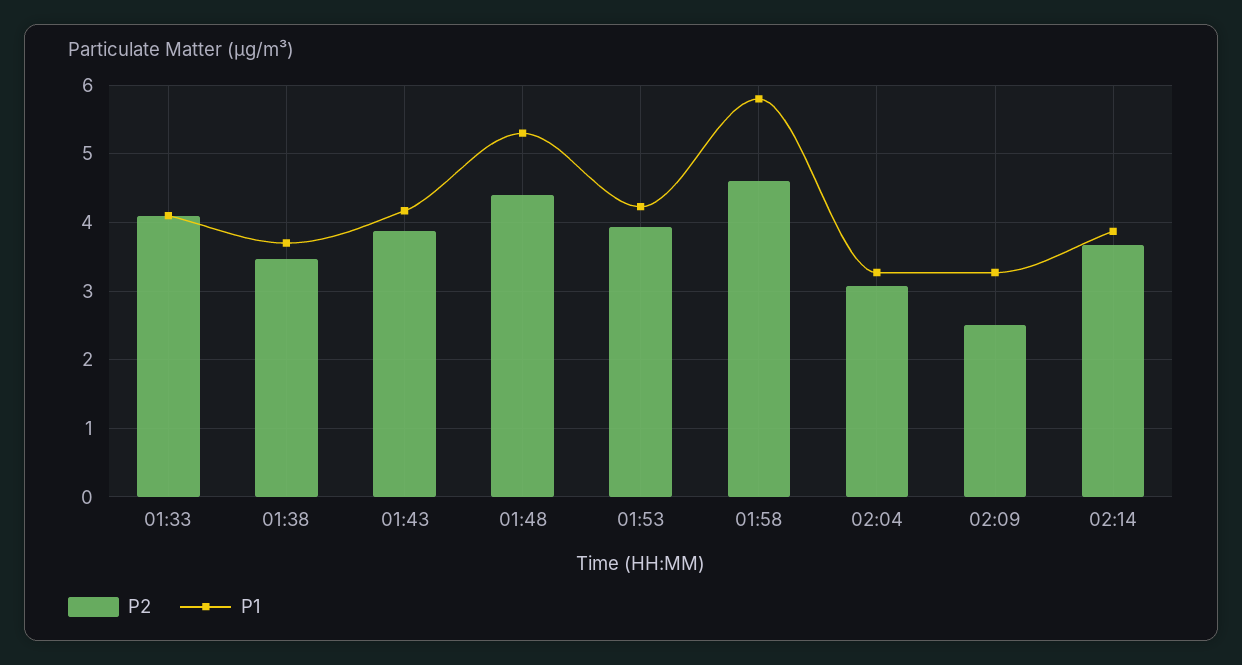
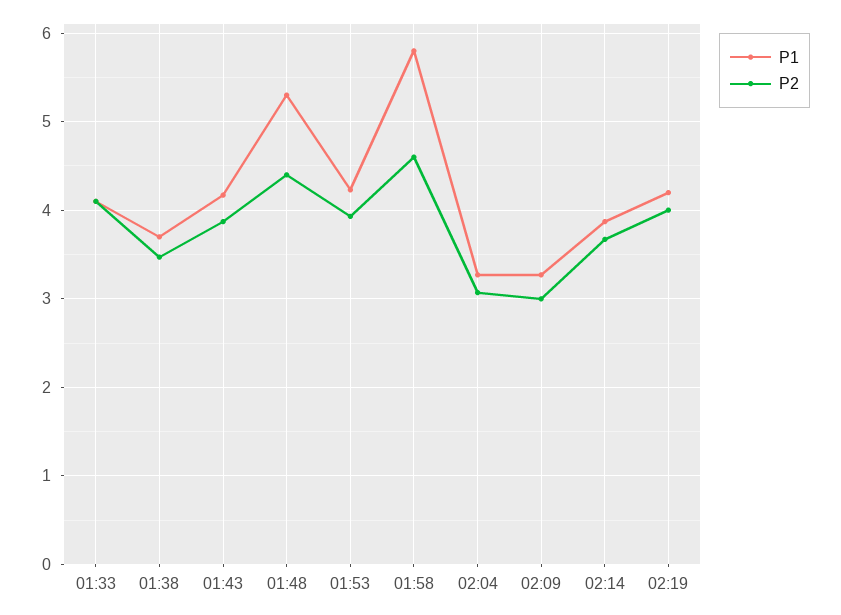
P2, 02:09: 2.5 -> 3
P1, 02:19: none -> 4.2
P2, 02:19: none -> 4

